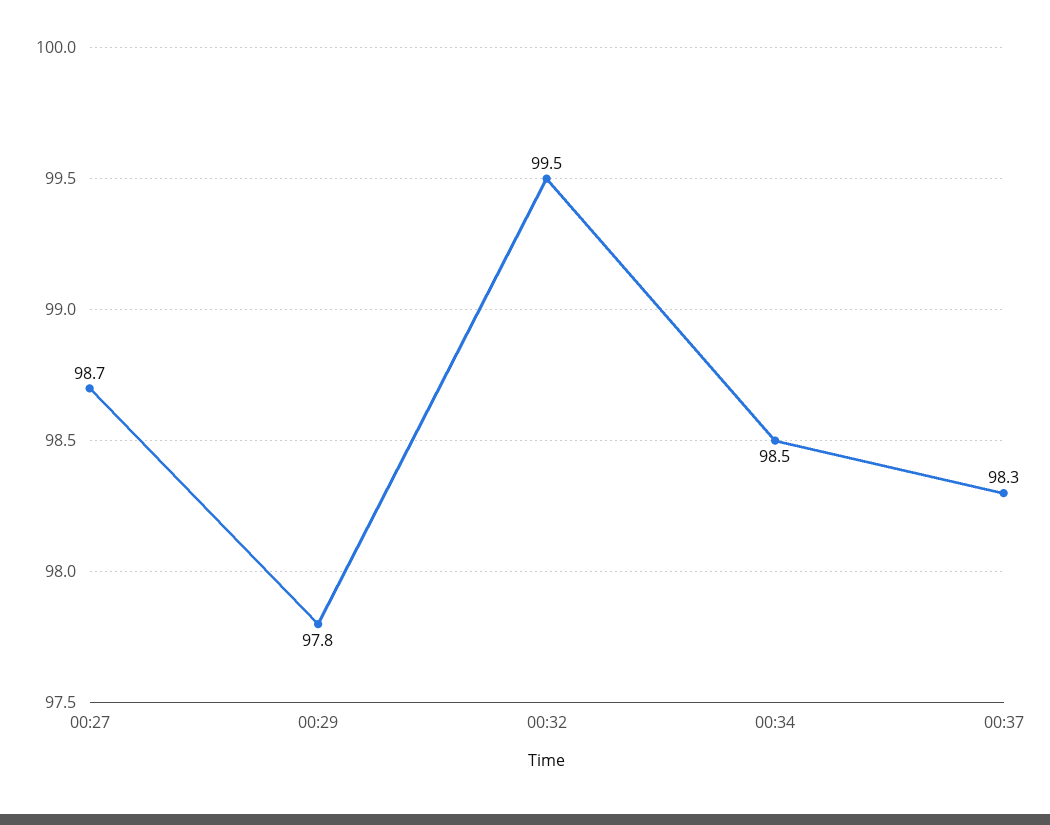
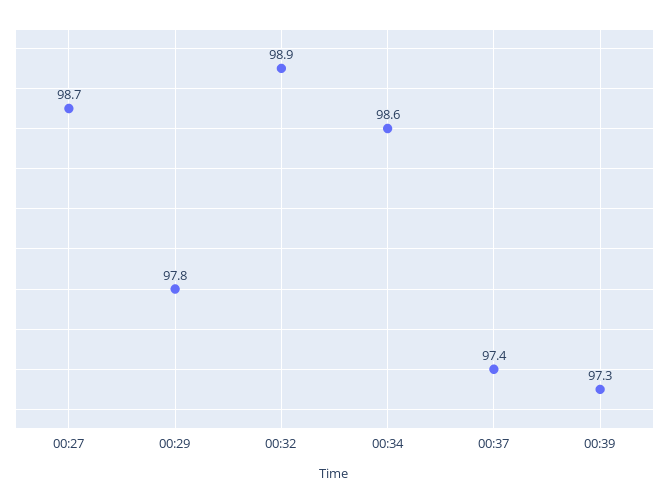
00:32: 99.5 -> 98.9
00:34: 98.5 -> 98.6
00:37: 98.3 -> 97.4
00:39: none -> 97.3

